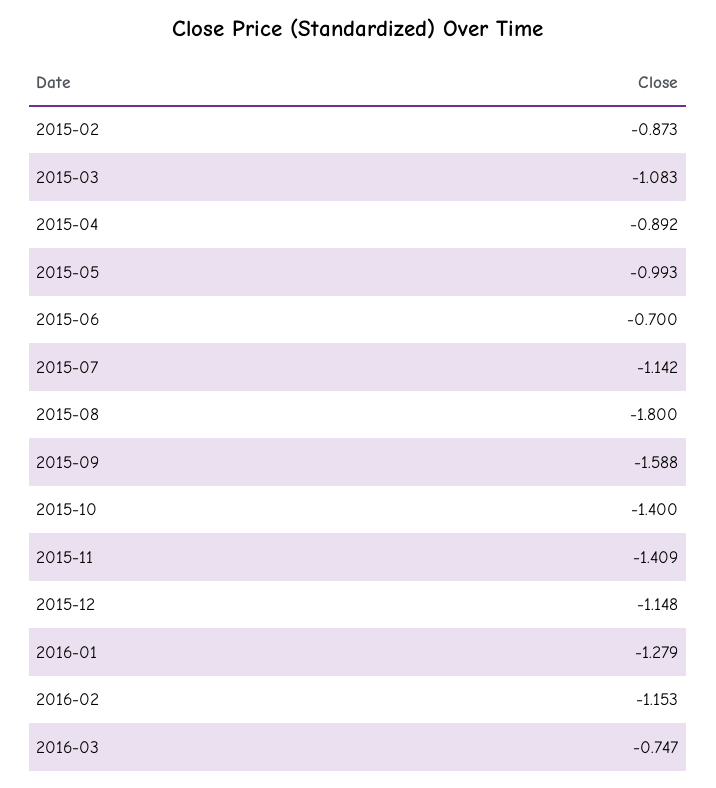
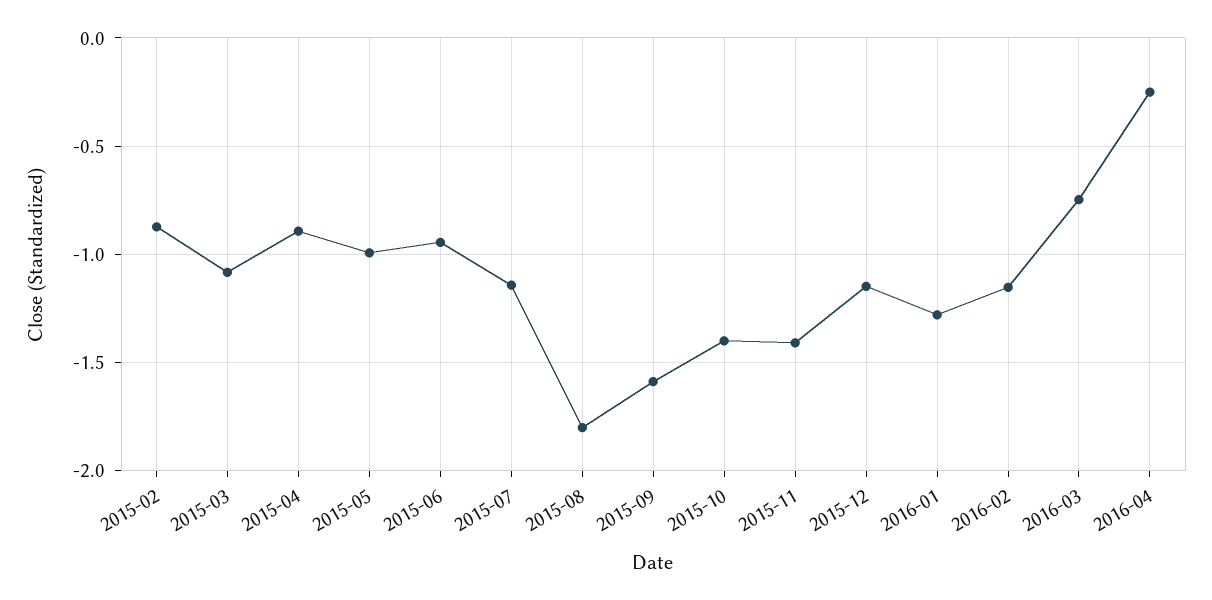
2015-06: -0.7 -> -0.95
2016-04: none -> -0.25

